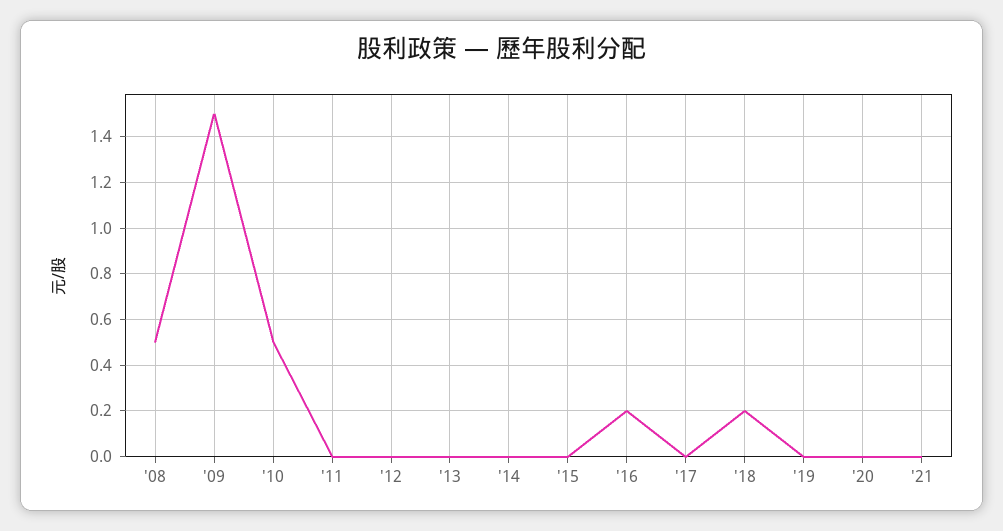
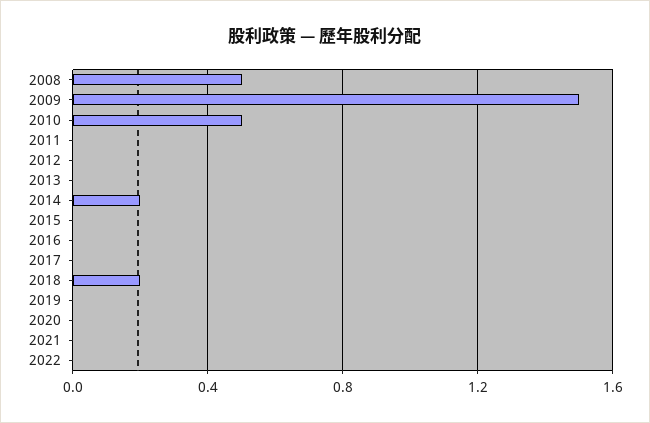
'14: 0 -> 0.2
'16: 0.2 -> 0
2022: none -> 0

